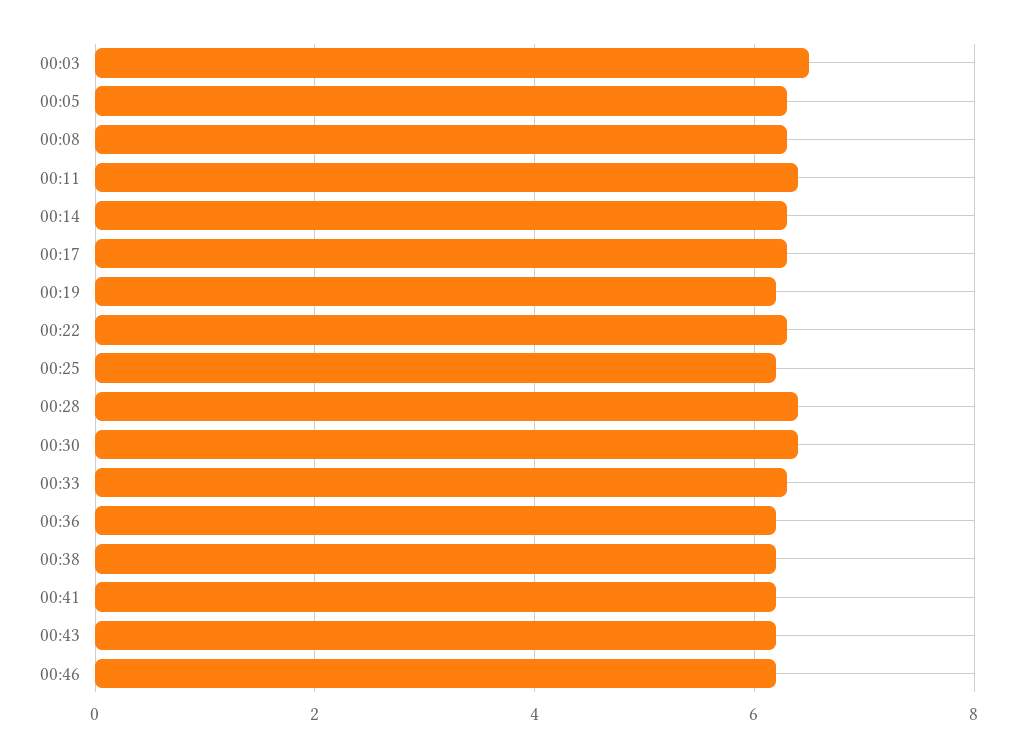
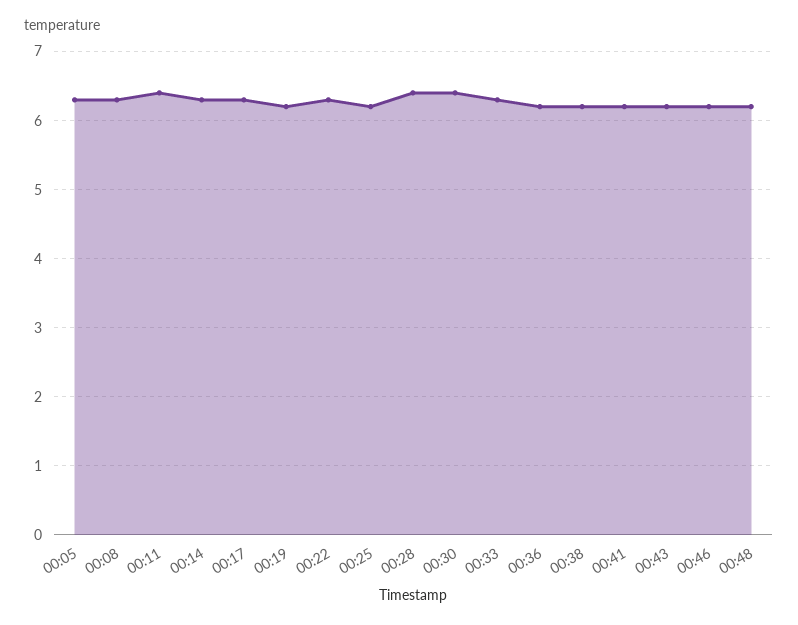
00:03: 6.5 -> none
00:48: none -> 6.2

